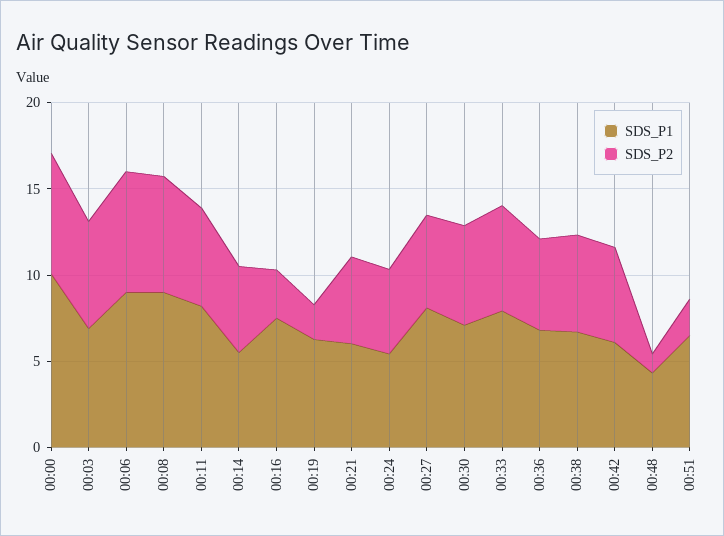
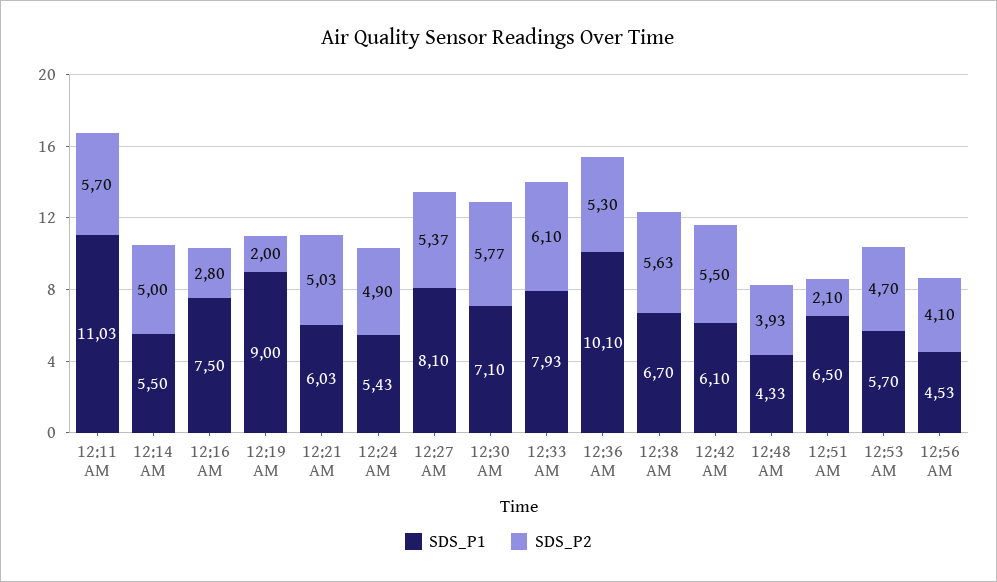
SDS_P1, 00:00: 10 -> none
SDS_P2, 00:00: 7 -> none
SDS_P1, 00:03: 7 -> none
SDS_P2, 00:03: 6 -> none
SDS_P1, 00:06: 9 -> none
SDS_P2, 00:06: 7 -> none
SDS_P1, 00:08: 9 -> none
SDS_P2, 00:08: 7 -> none
SDS_P1, 00:11: 8 -> 11.03
SDS_P1, 00:19: 6 -> 9
SDS_P1, 00:36: 7 -> 10.1
SDS_P2, 00:48: 1 -> 3.93
SDS_P1, 12:53 AM: none -> 5.7
SDS_P2, 12:53 AM: none -> 4.7
SDS_P1, 12:56 AM: none -> 4.53
SDS_P2, 12:56 AM: none -> 4.1

